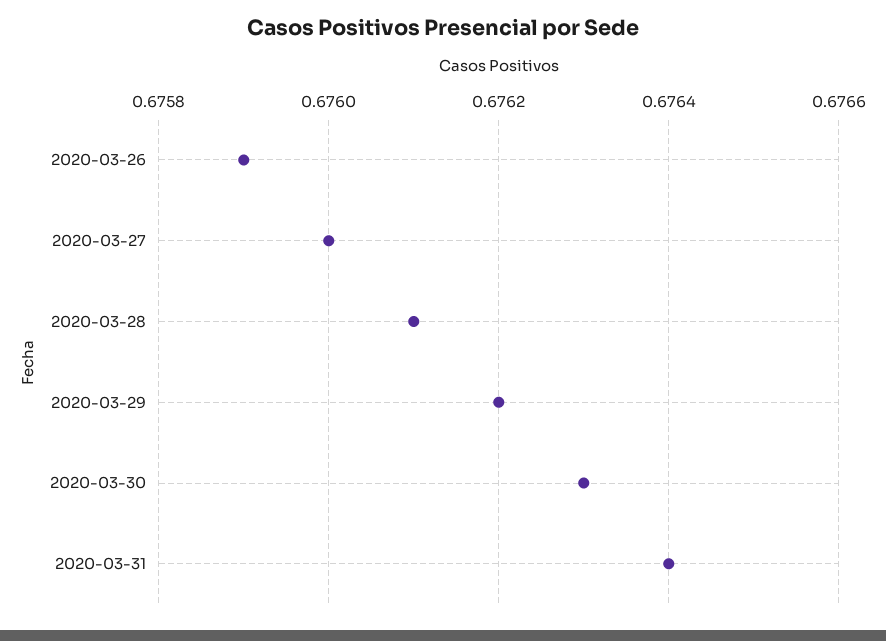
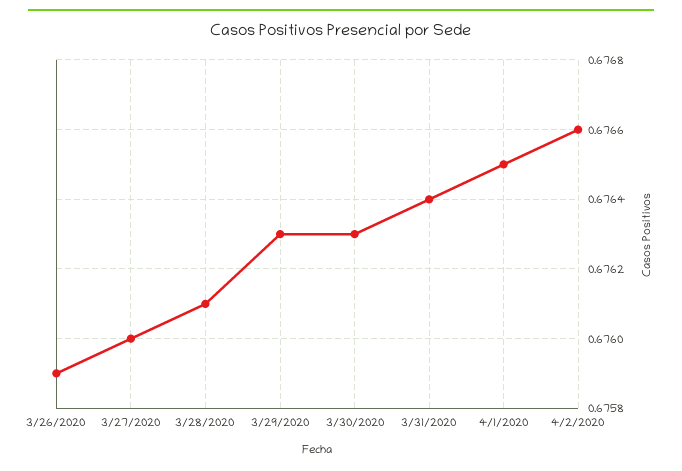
2020-03-29: 0.6762 -> 0.6763
4/1/2020: none -> 0.6765
4/2/2020: none -> 0.6766

